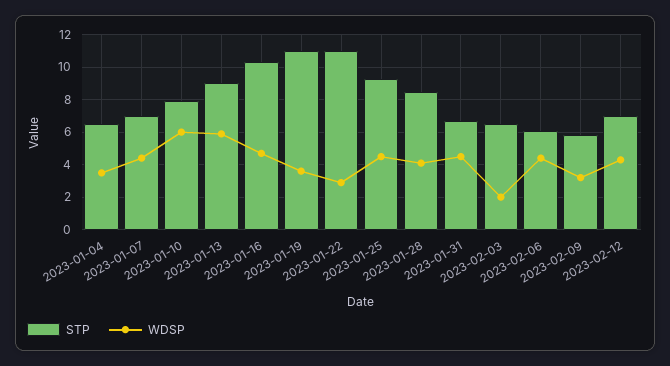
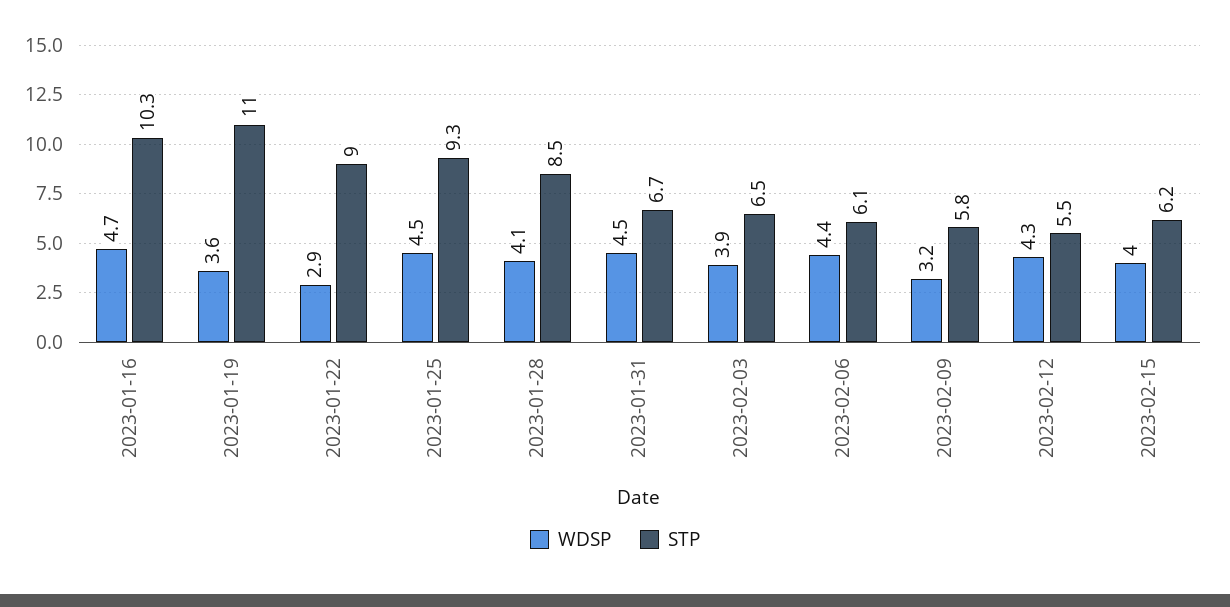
STP, 2023-01-04: 6.5 -> none
WDSP, 2023-01-04: 3.5 -> none
STP, 2023-01-07: 7 -> none
WDSP, 2023-01-07: 4.5 -> none
STP, 2023-01-10: 8 -> none
WDSP, 2023-01-10: 6 -> none
STP, 2023-01-13: 9 -> none
WDSP, 2023-01-13: 6 -> none
STP, 2023-01-22: 11 -> 9
WDSP, 2023-02-03: 2 -> 3.9
STP, 2023-02-12: 7 -> 5.5
WDSP, 2023-02-15: none -> 4
STP, 2023-02-15: none -> 6.2

